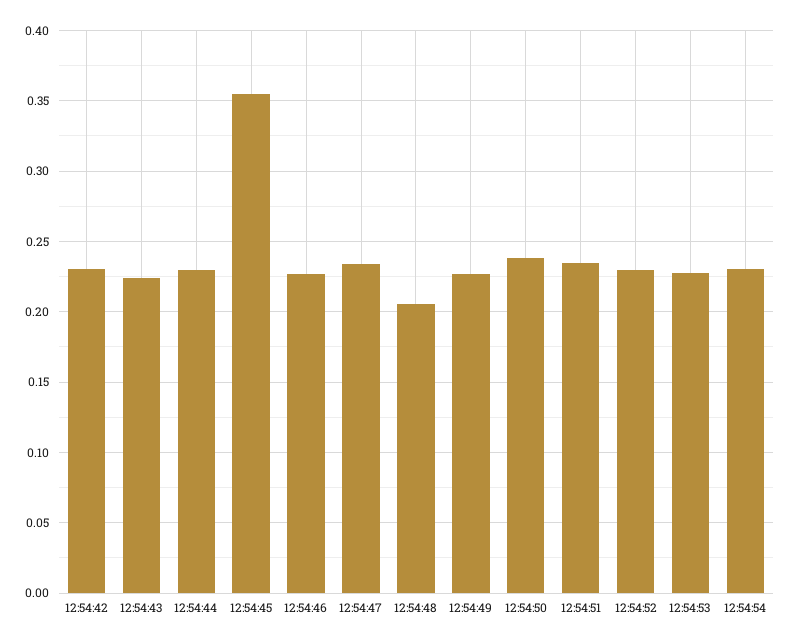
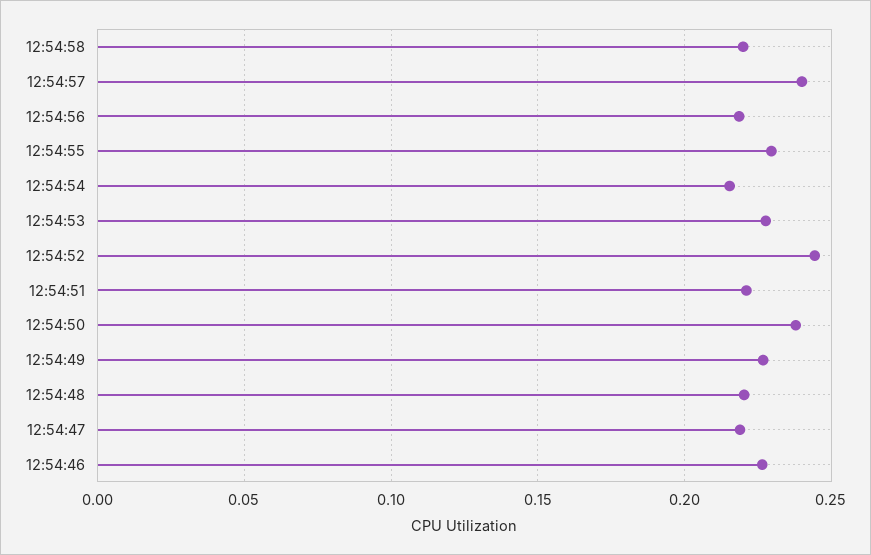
12:54:42: 0.23 -> none
12:54:43: 0.225 -> none
12:54:44: 0.23 -> none
12:54:45: 0.355 -> none
12:54:47: 0.235 -> 0.22
12:54:48: 0.205 -> 0.22
12:54:51: 0.235 -> 0.22
12:54:52: 0.23 -> 0.245
12:54:54: 0.23 -> 0.215
12:54:58: none -> 0.22
12:54:57: none -> 0.24
12:54:56: none -> 0.22
12:54:55: none -> 0.23

